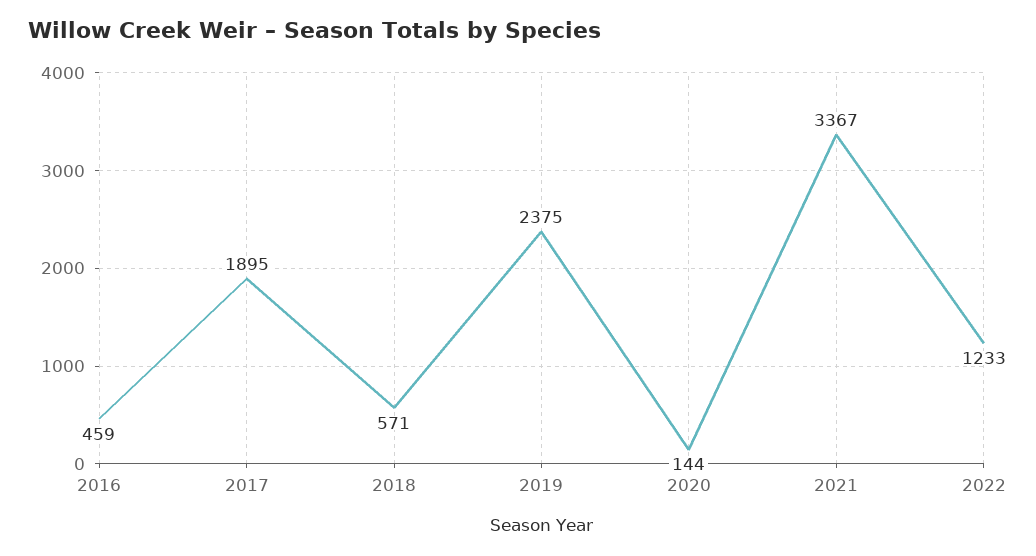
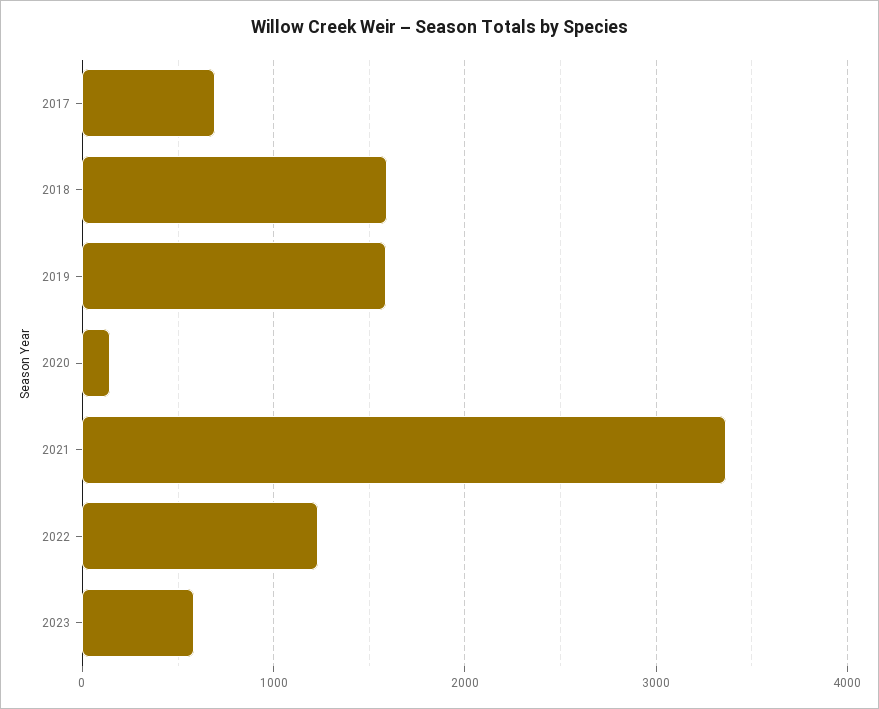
2016: 459 -> none
2017: 1895 -> 700
2018: 571 -> 1600
2019: 2375 -> 1600
2023: none -> 600

